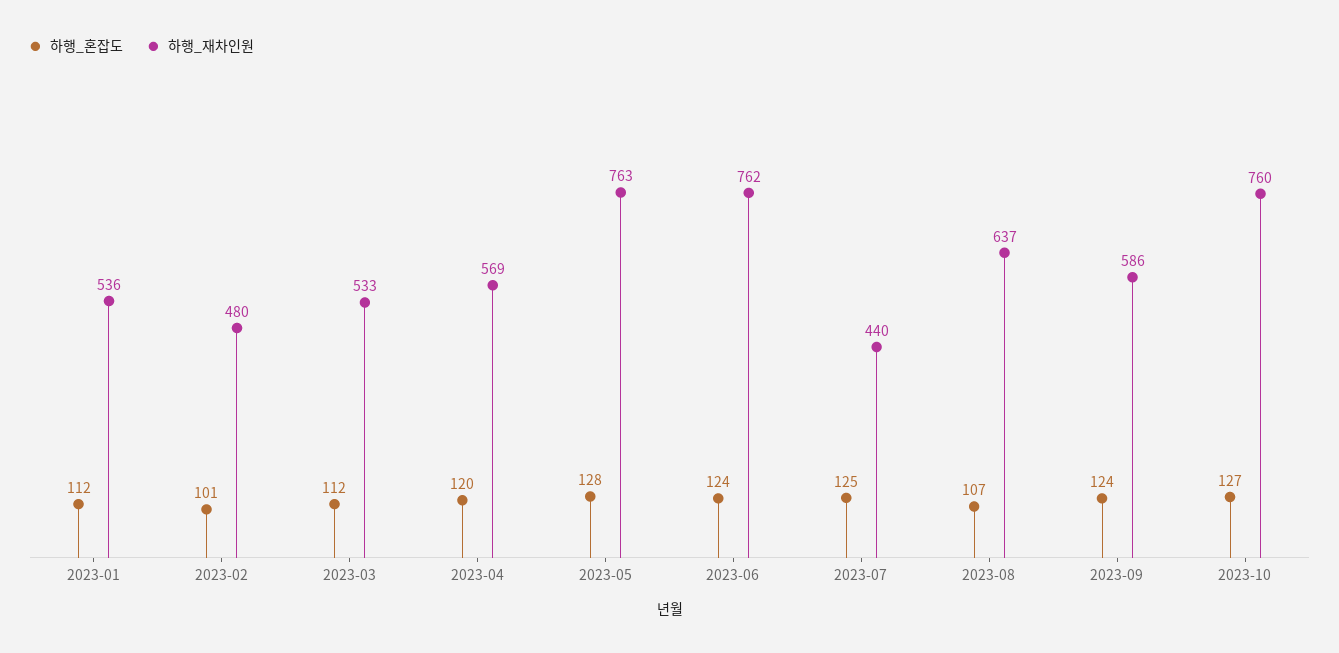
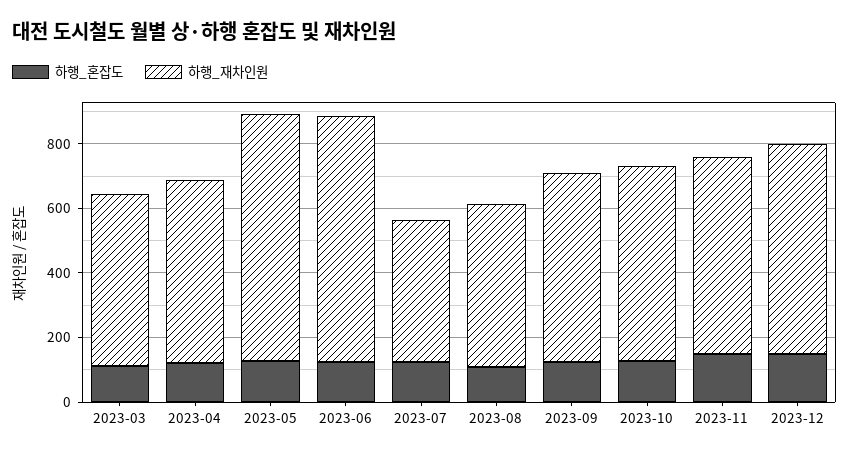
하행_혼잡도, 2023-01: 112 -> none
하행_재차인원, 2023-01: 536 -> none
하행_혼잡도, 2023-02: 101 -> none
하행_재차인원, 2023-02: 480 -> none
하행_재차인원, 2023-08: 637 -> 500
하행_재차인원, 2023-10: 760 -> 600
하행_혼잡도, 2023-11: none -> 150
하행_재차인원, 2023-11: none -> 600
하행_혼잡도, 2023-12: none -> 150
하행_재차인원, 2023-12: none -> 650

